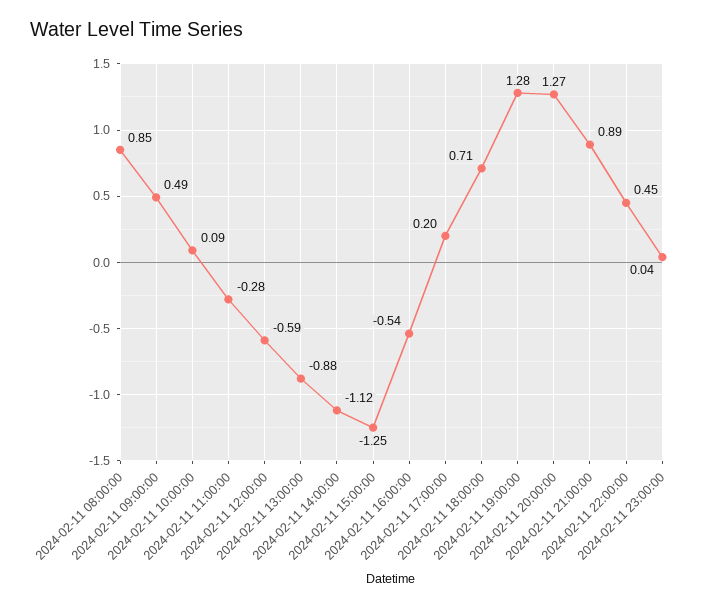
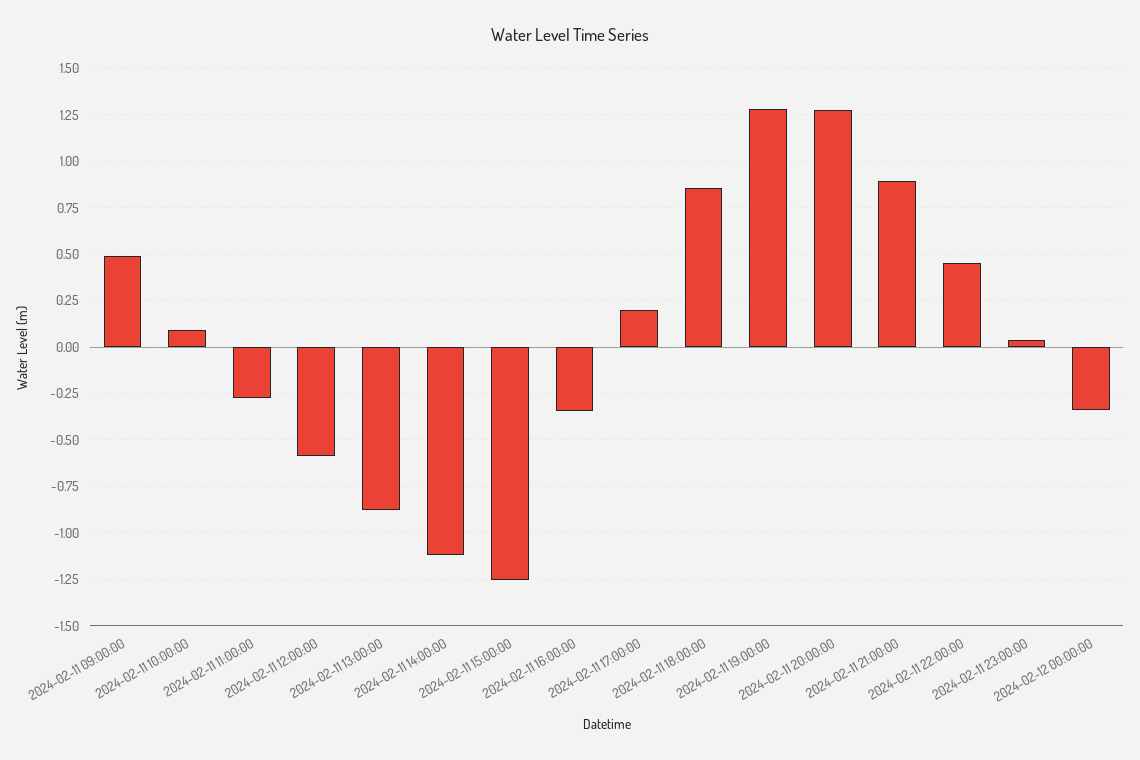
2024-02-11 08:00:00: 0.85 -> none
2024-02-11 16:00:00: -0.54 -> -0.35
2024-02-11 18:00:00: 0.71 -> 0.85
2024-02-12 00:00:00: none -> -0.35

